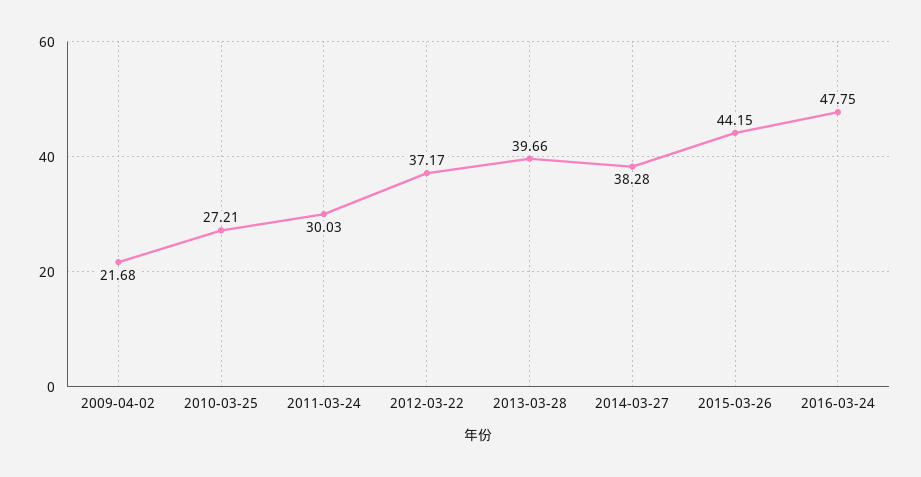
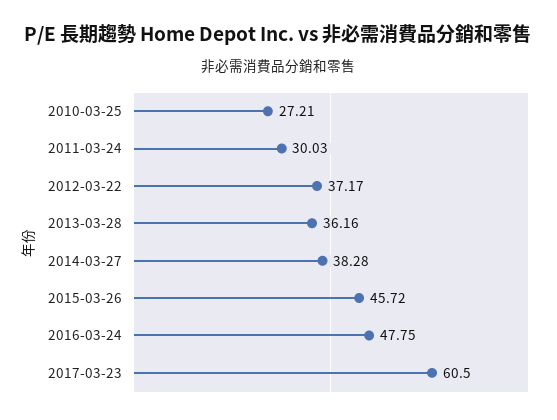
2009-04-02: 21.68 -> none
2013-03-28: 39.66 -> 36.16
2015-03-26: 44.15 -> 45.72
2017-03-23: none -> 60.5

